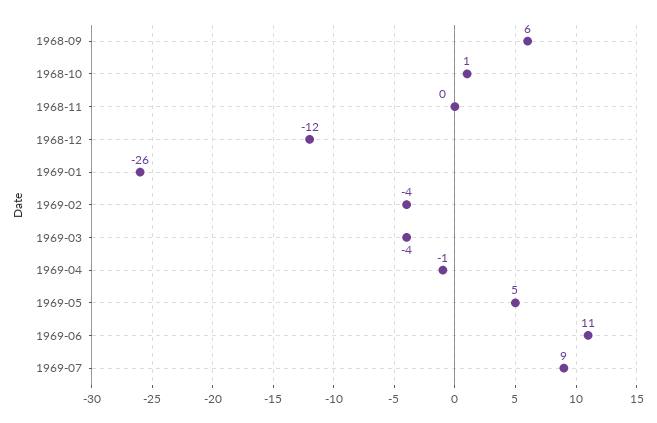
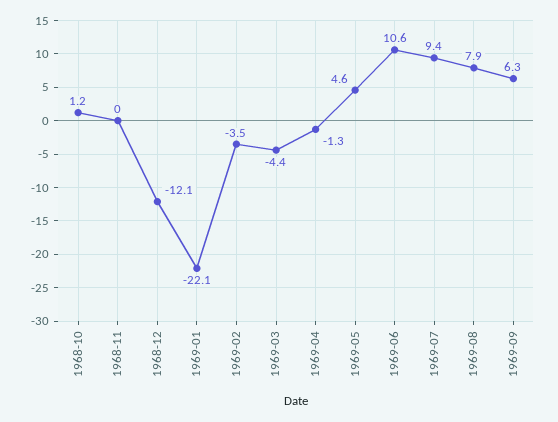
1968-09: 6 -> none
1969-01: -26 -> -22.1
1969-08: none -> 7.9
1969-09: none -> 6.3

